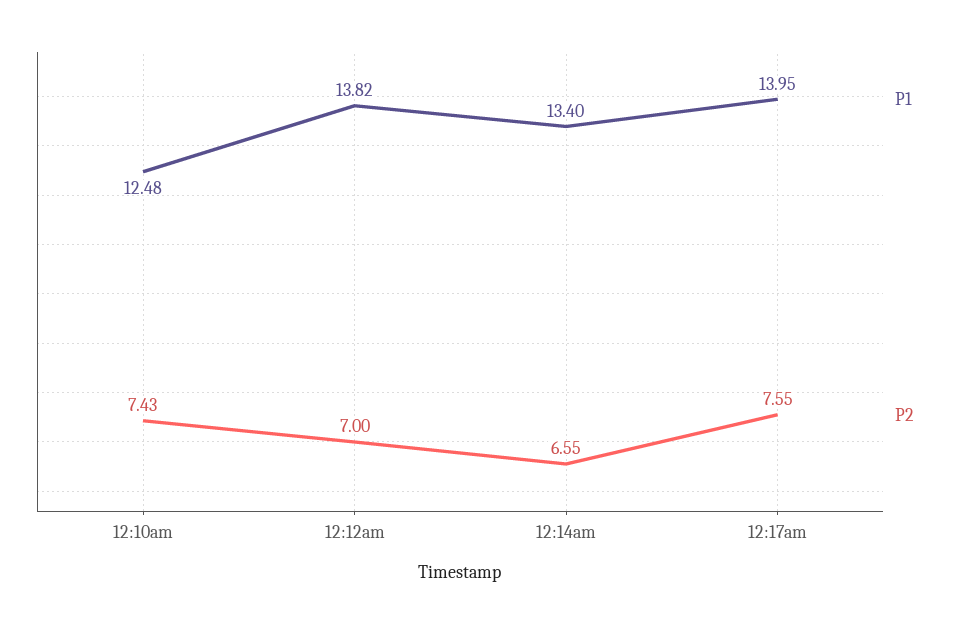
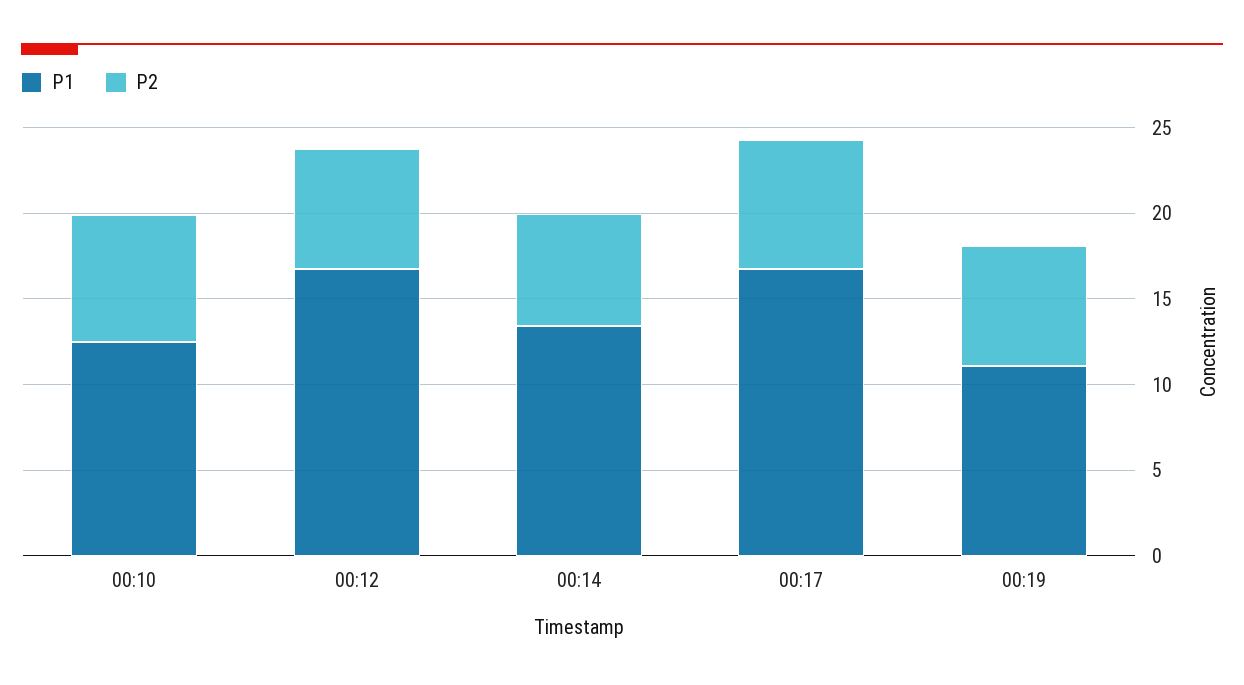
P1, 12:12am: 13.82 -> 17
P1, 12:17am: 13.95 -> 17
P1, 00:19: none -> 11
P2, 00:19: none -> 7

